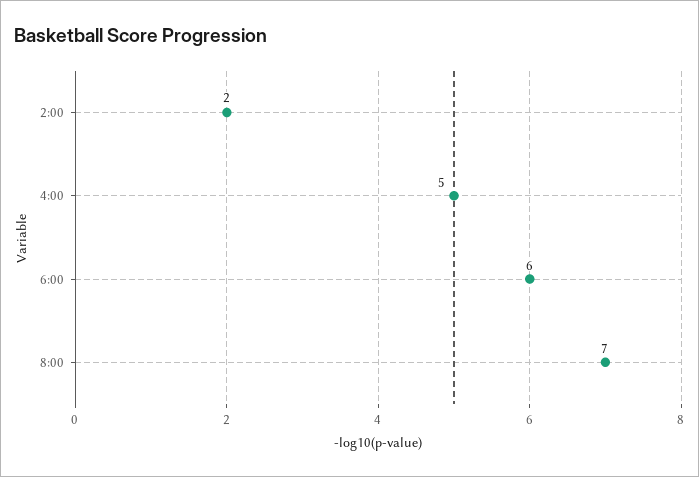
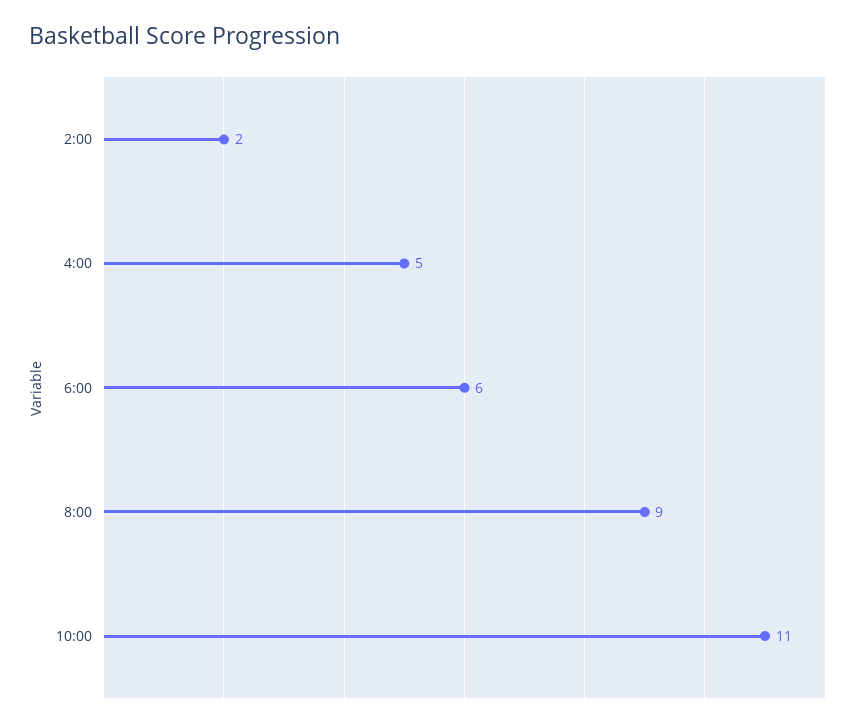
8:00: 7 -> 9
10:00: none -> 11

